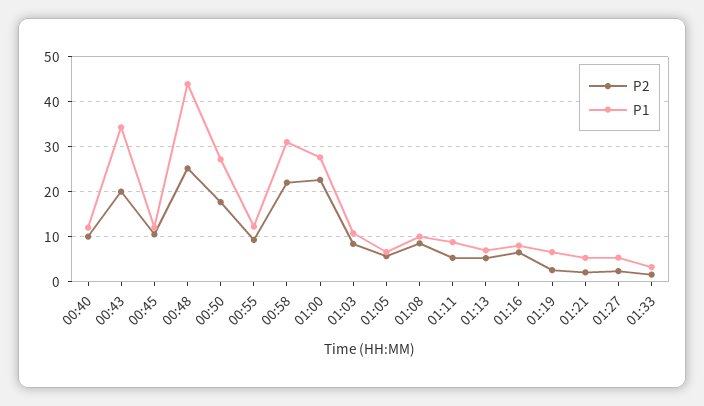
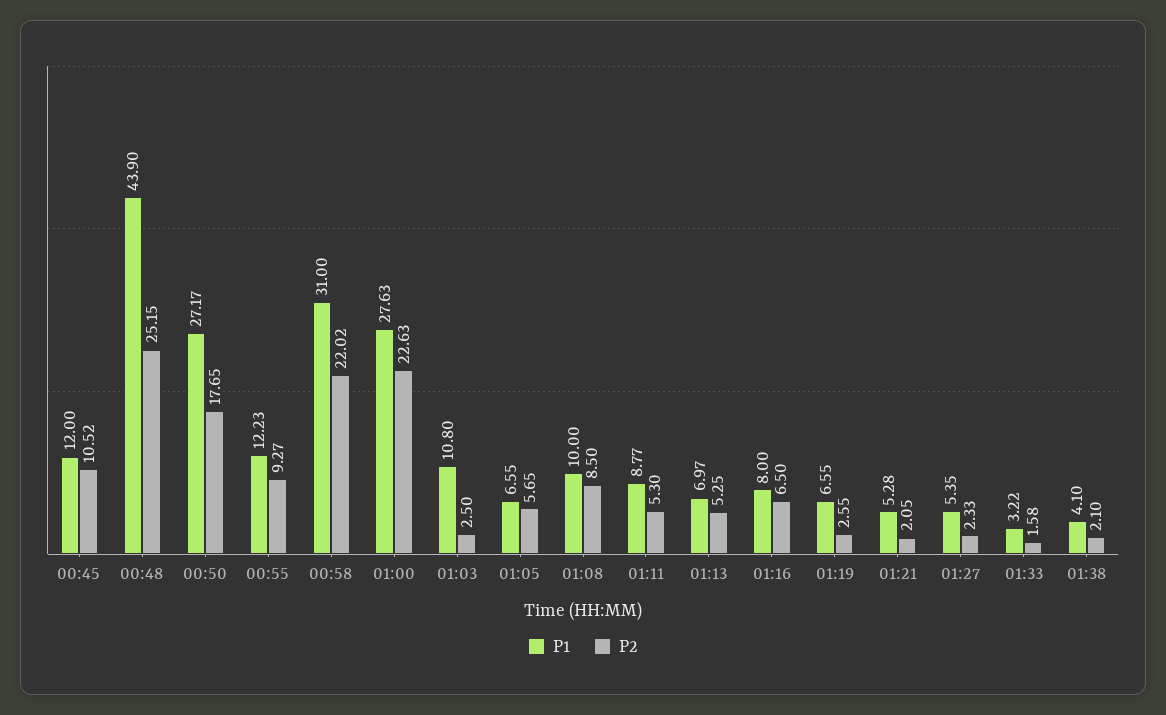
P2, 00:40: 10 -> none
P1, 00:40: 12 -> none
P2, 00:43: 20 -> none
P1, 00:43: 34 -> none
P2, 01:03: 8 -> 2.5
P1, 01:38: none -> 4.1
P2, 01:38: none -> 2.1

